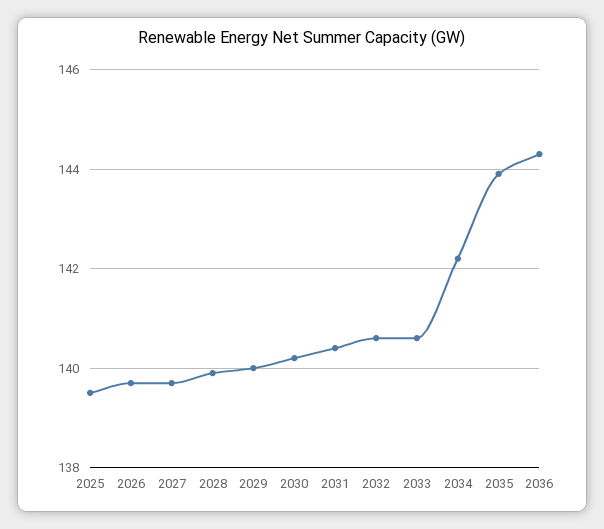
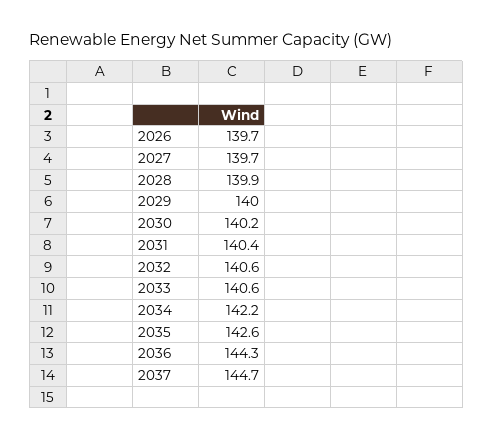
2025: 139.5 -> none
2035: 144 -> 142.6
2037: none -> 144.7

